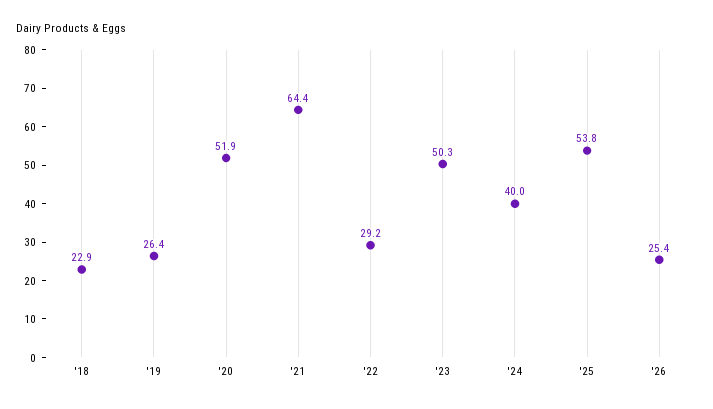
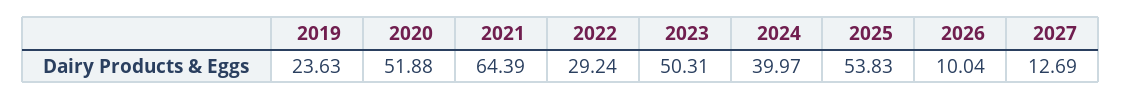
'18: 22.9 -> none
'19: 26.4 -> 23.63
'26: 25.4 -> 10.04
2027: none -> 12.69

